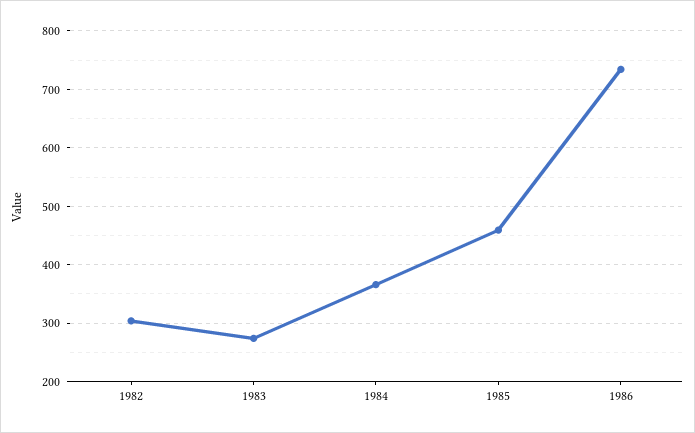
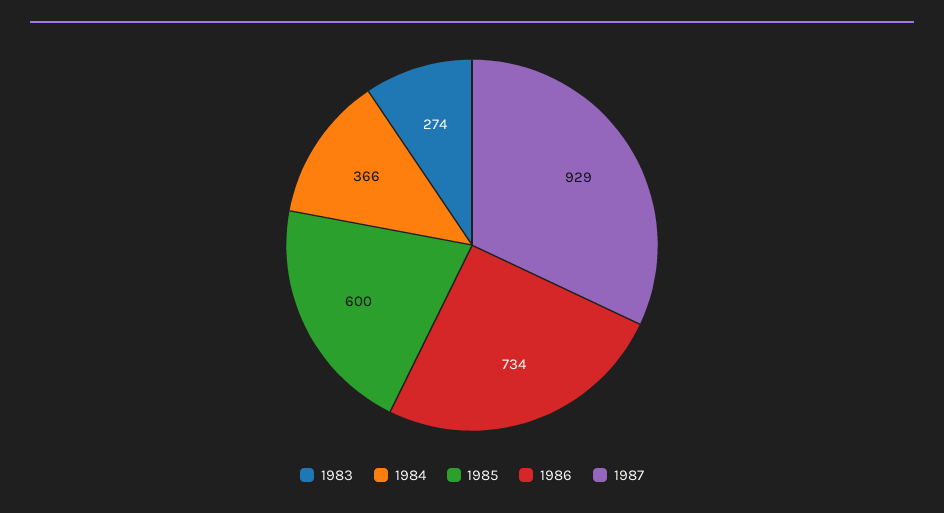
1982: 300 -> none
1985: 460 -> 600
1987: none -> 929

